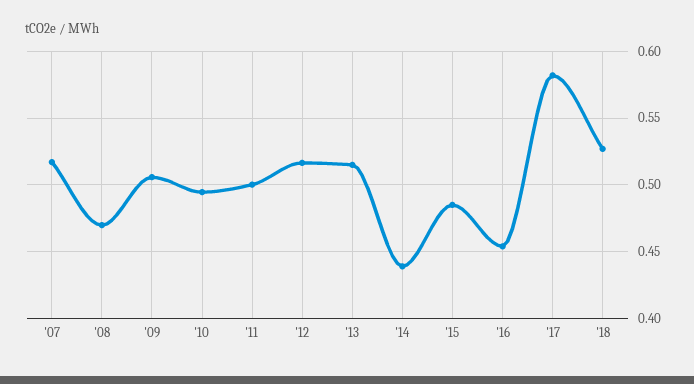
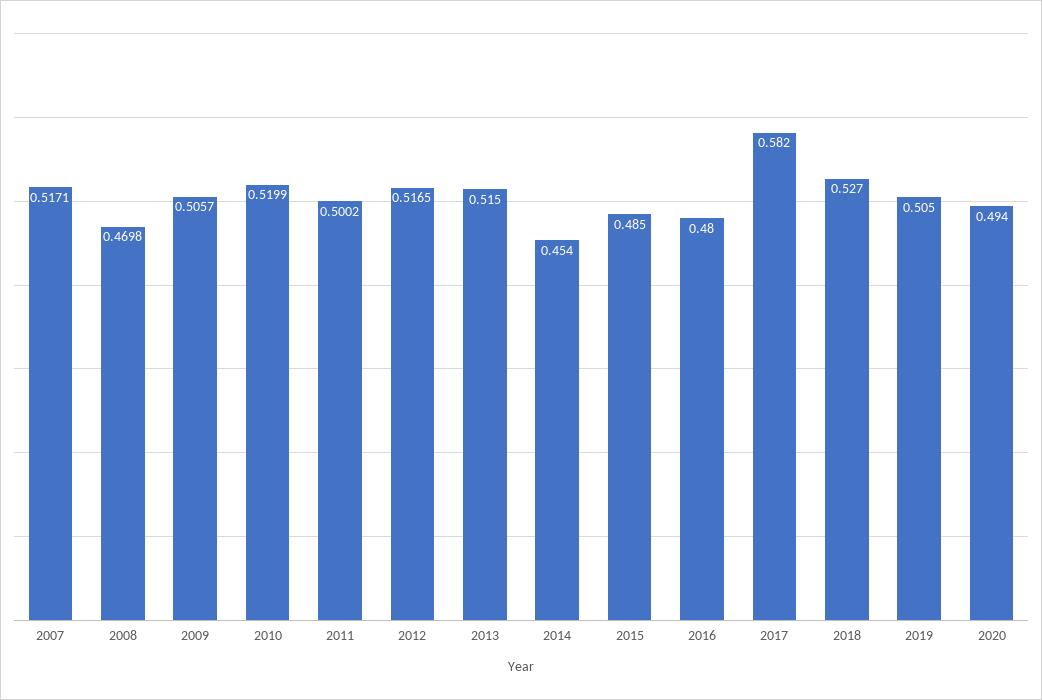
'10: 0.495 -> 0.5199
'14: 0.44 -> 0.454
'16: 0.455 -> 0.48
2019: none -> 0.505
2020: none -> 0.494

